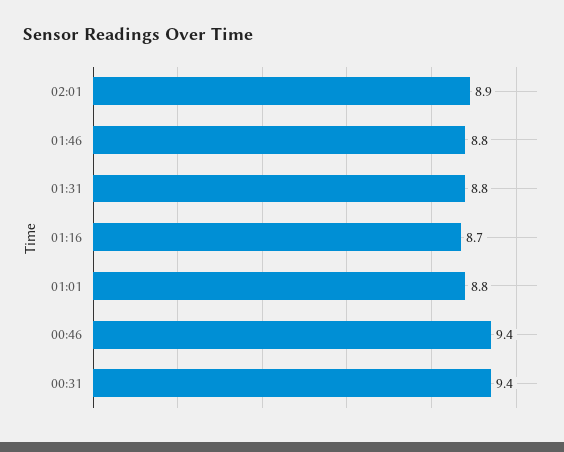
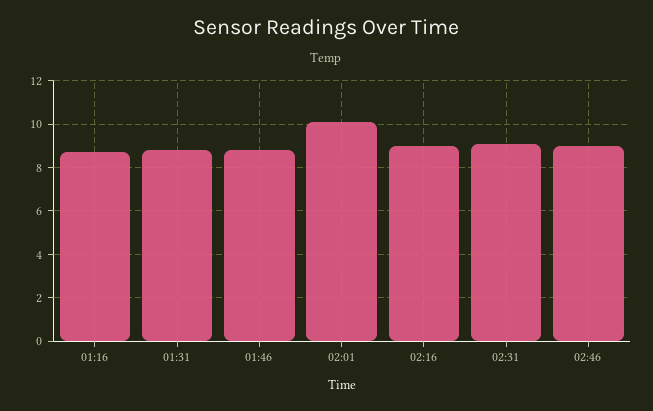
02:01: 8.9 -> 10
01:01: 8.8 -> none
00:46: 9.4 -> none
00:31: 9.4 -> none
02:16: none -> 9
02:31: none -> 9
02:46: none -> 9

